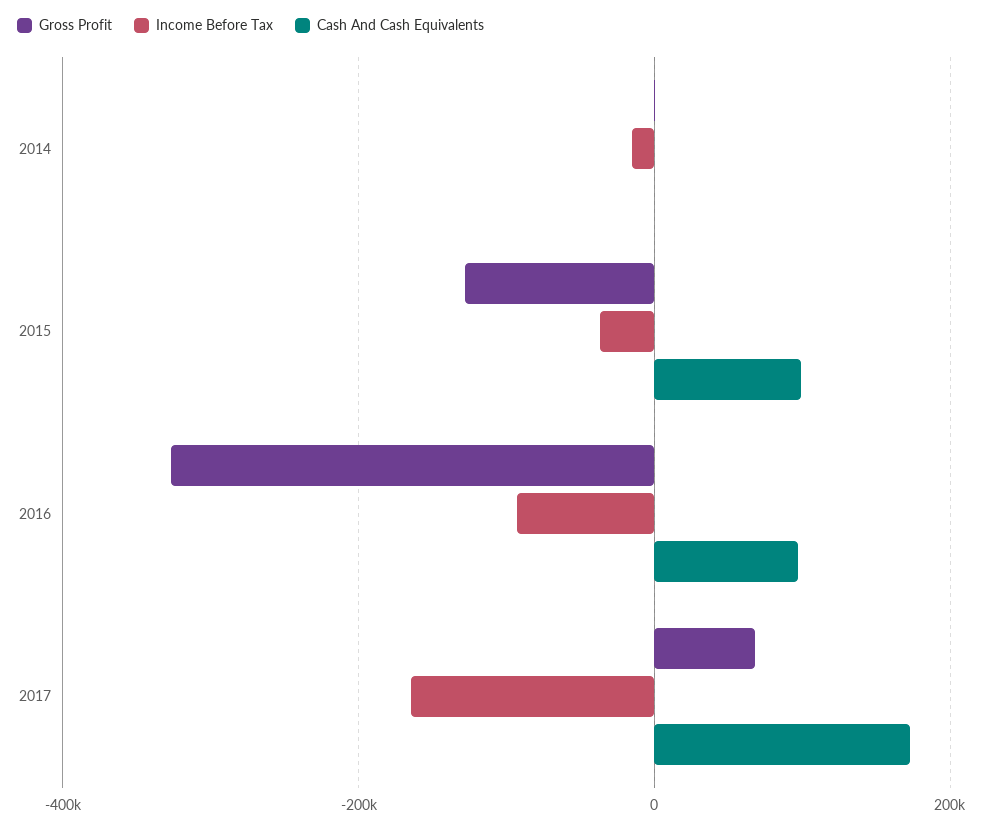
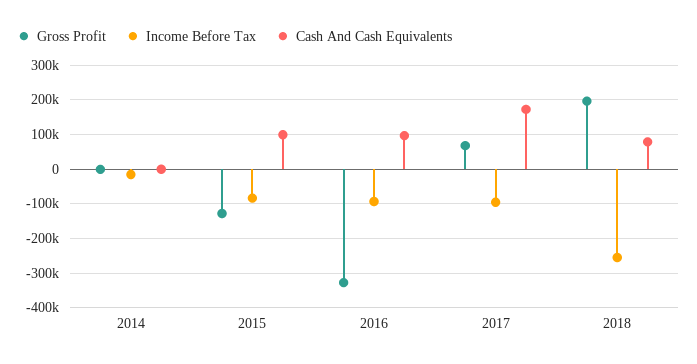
Income Before Tax, 2015: -40000 -> -80000
Income Before Tax, 2017: -160000 -> -100000
Gross Profit, 2018: none -> 200000
Income Before Tax, 2018: none -> -260000
Cash And Cash Equivalents, 2018: none -> 80000

